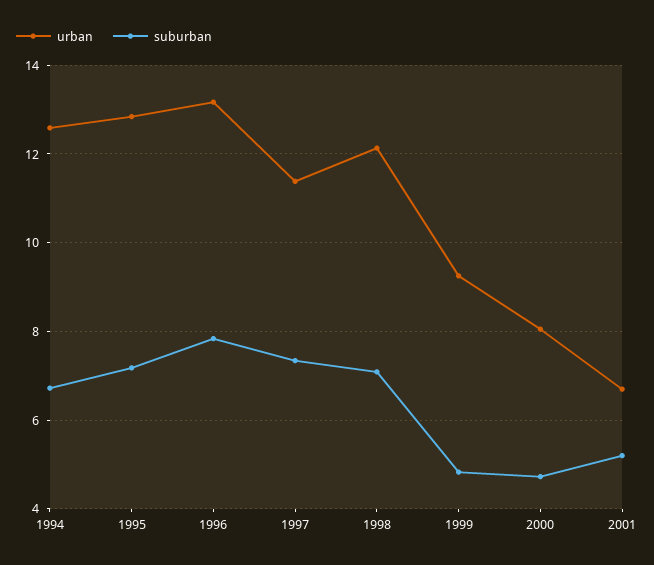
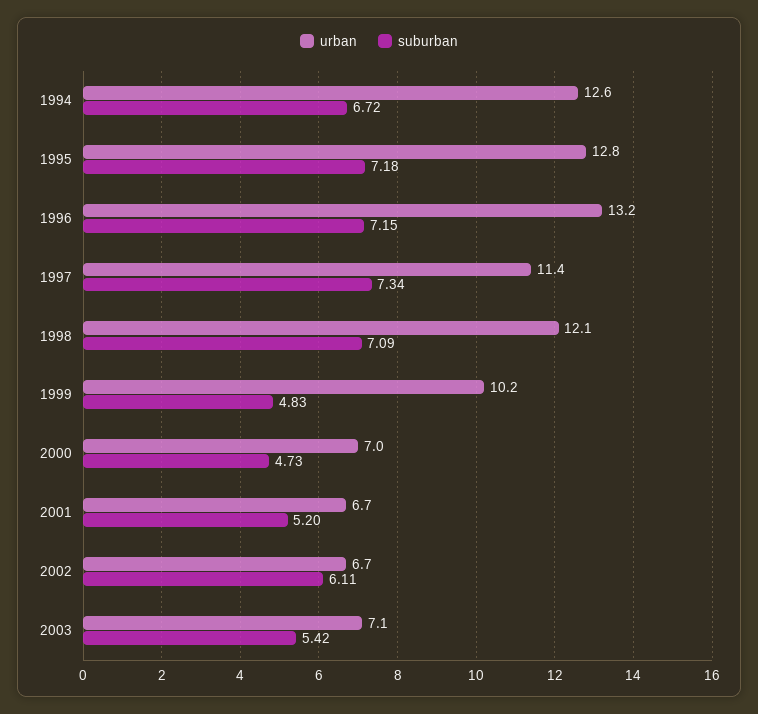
suburban, 1996: 7.8 -> 7.15
urban, 1999: 9.2 -> 10.2
urban, 2000: 8 -> 7
urban, 2002: none -> 6.7
suburban, 2002: none -> 6.11
urban, 2003: none -> 7.1
suburban, 2003: none -> 5.42

